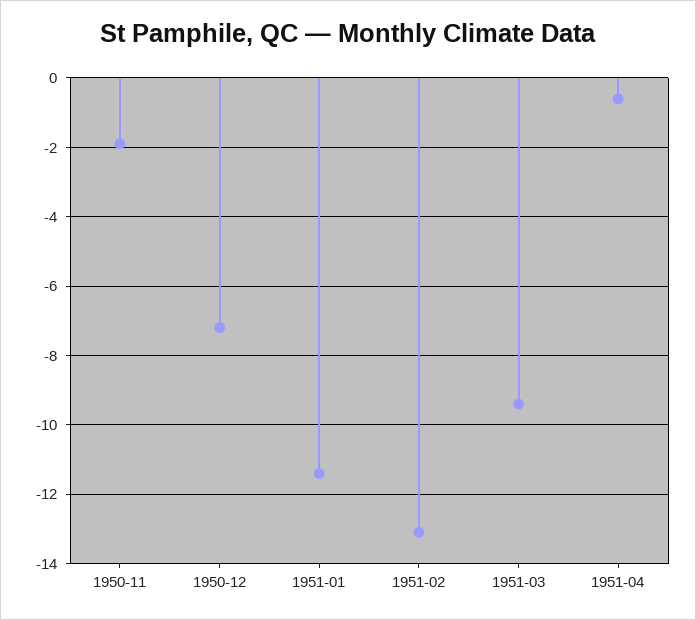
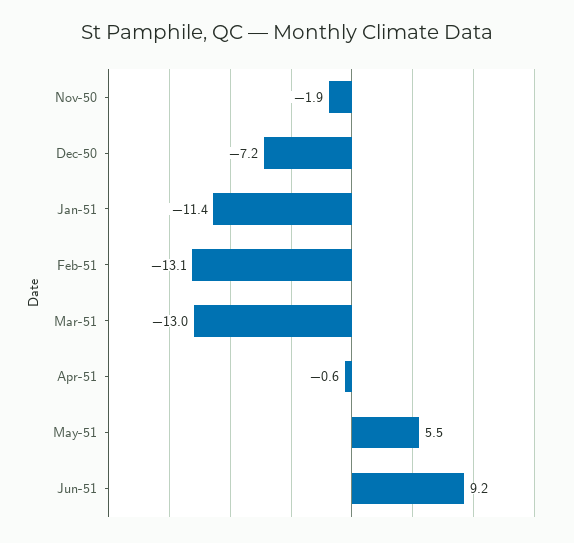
1951-03: -9.5 -> -13
May-51: none -> 5.5
Jun-51: none -> 9.2

